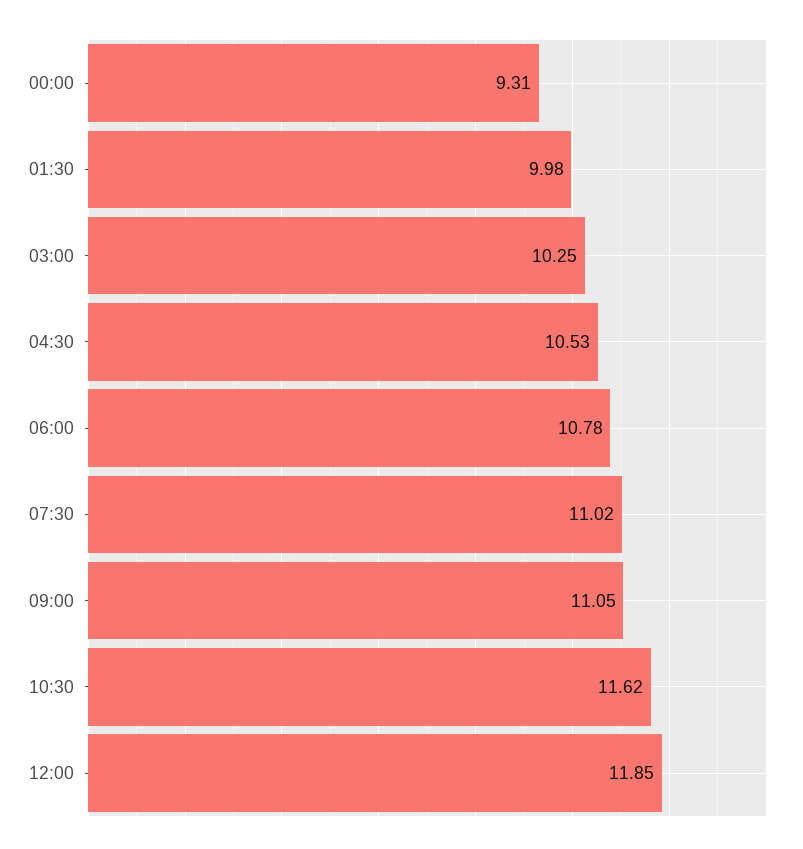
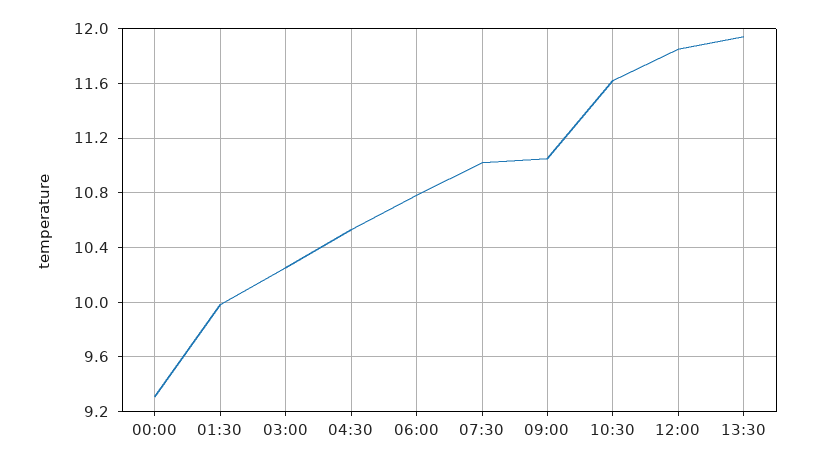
13:30: none -> 11.95

